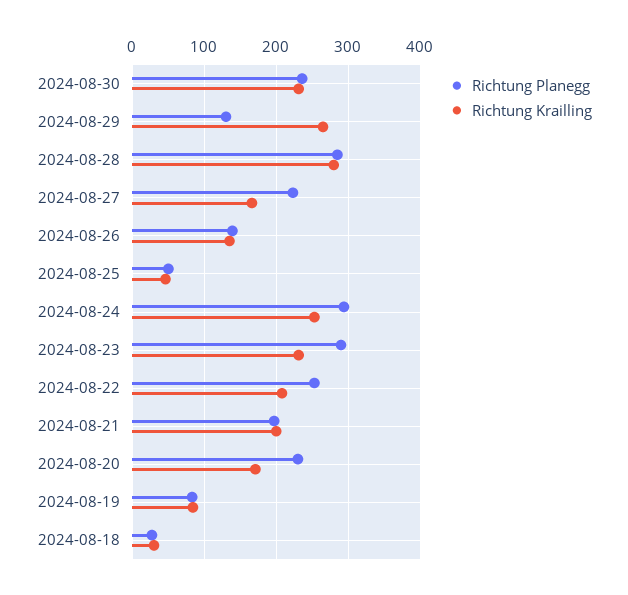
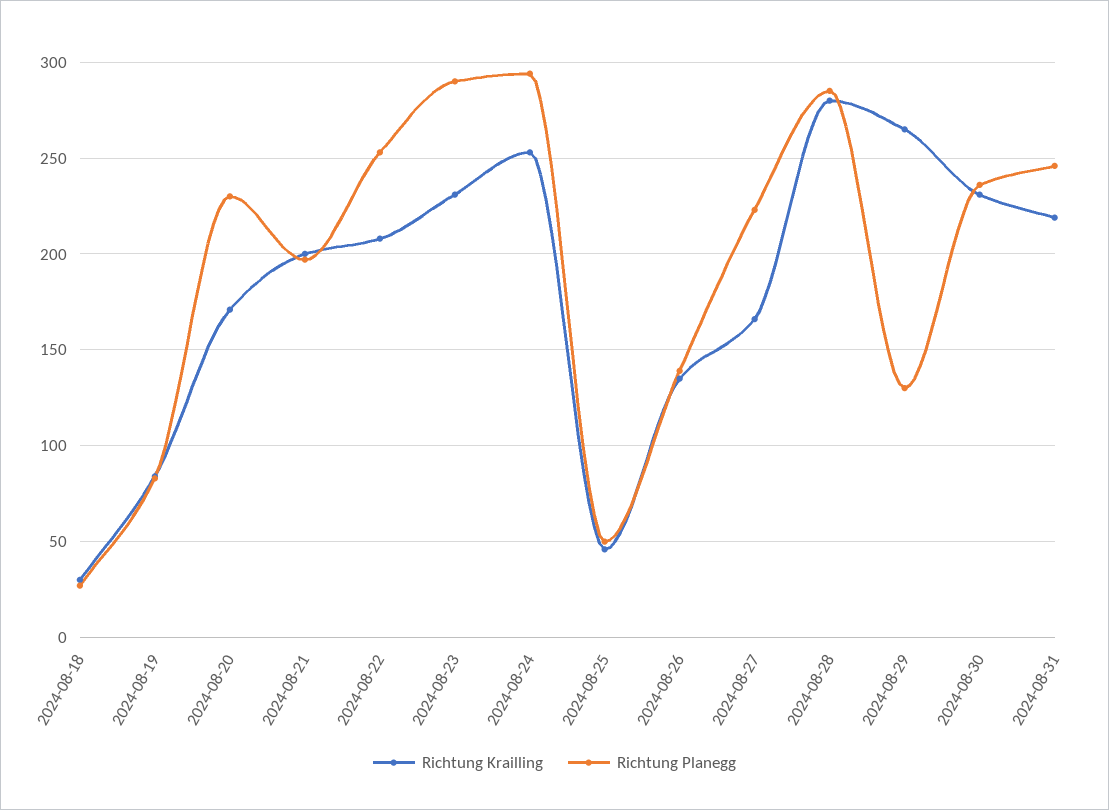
Richtung Krailling, 2024-08-31: none -> 220
Richtung Planegg, 2024-08-31: none -> 245

